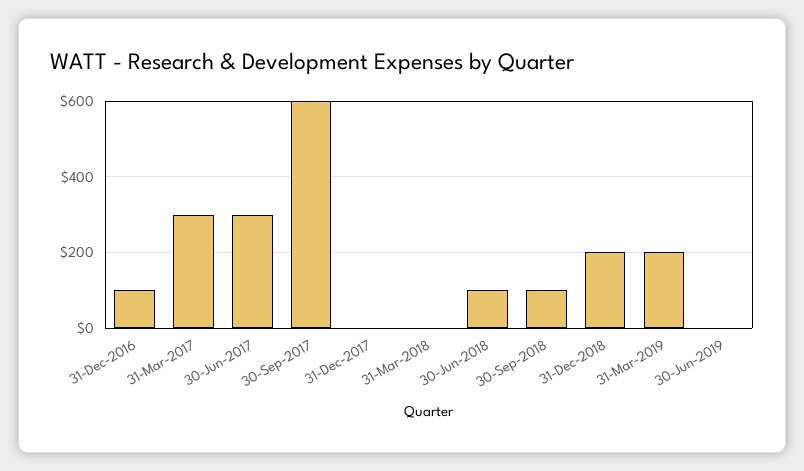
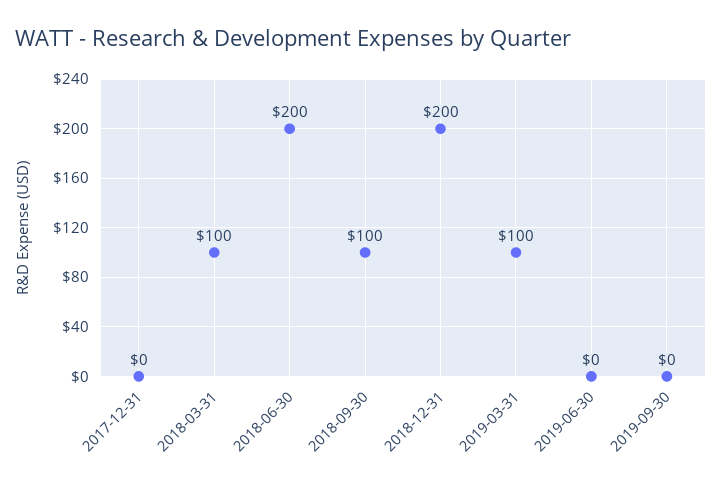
31-Dec-2016: 100 -> none
31-Mar-2017: 300 -> none
30-Jun-2017: 300 -> none
30-Sep-2017: 600 -> none
31-Mar-2018: 0 -> 100
30-Jun-2018: 100 -> 200
31-Mar-2019: 200 -> 100
2019-09-30: none -> 0

